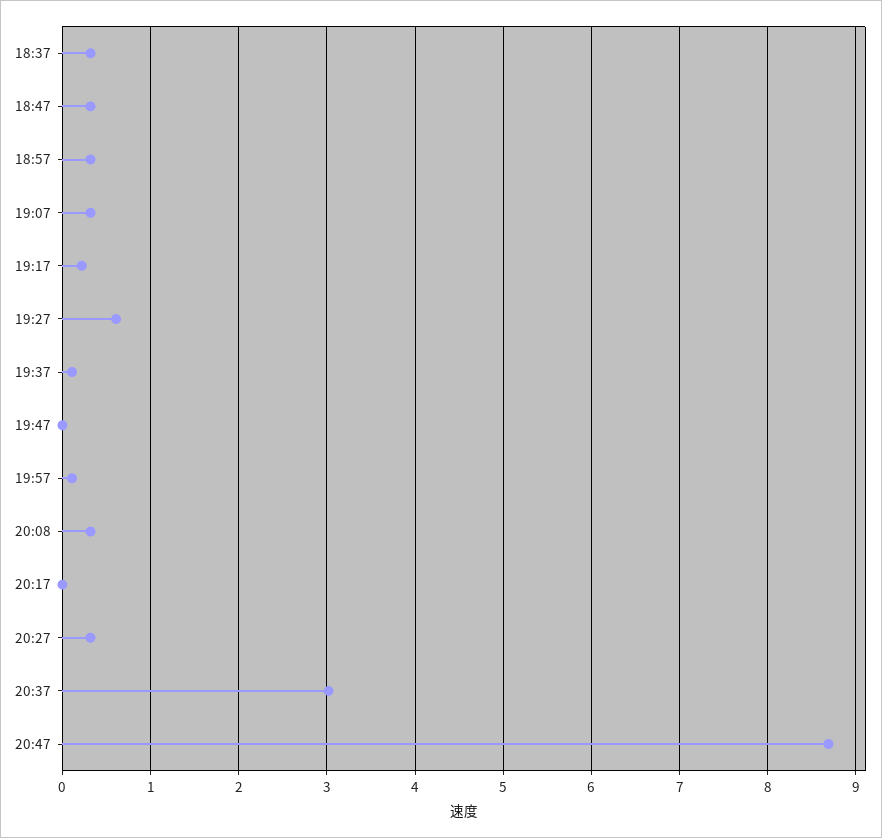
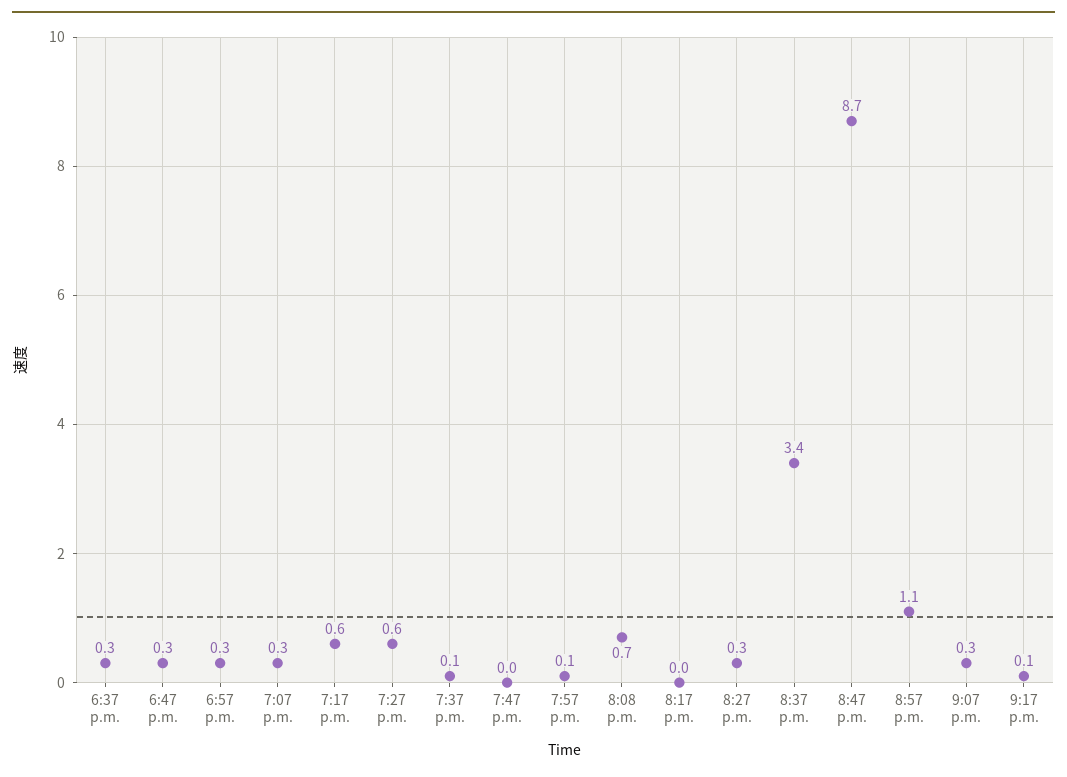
19:17: 0.2 -> 0.6
20:08: 0.3 -> 0.7
20:37: 3 -> 3.4
8:57 p.m.: none -> 1.1
9:07 p.m.: none -> 0.3
9:17 p.m.: none -> 0.1

